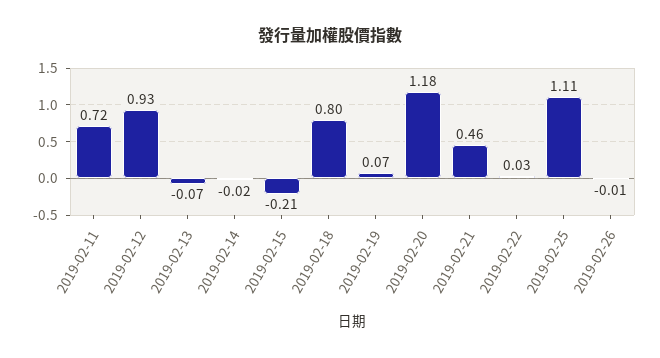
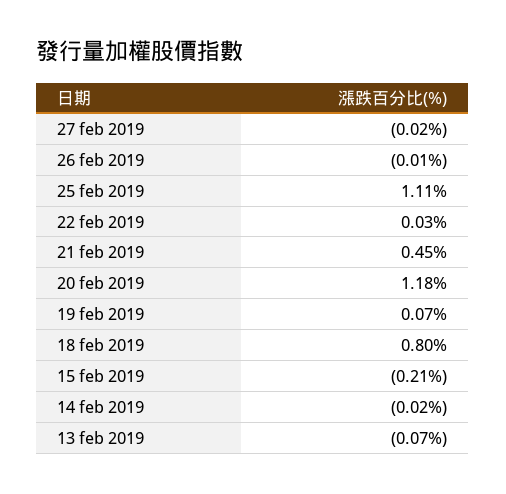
2019-02-11: 0.72 -> none
2019-02-12: 0.93 -> none
2019-02-21: 0.46 -> 0.45
27 feb 2019: none -> -0.02

